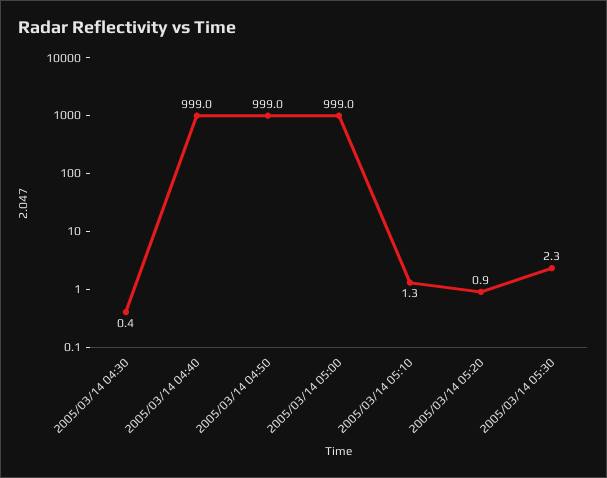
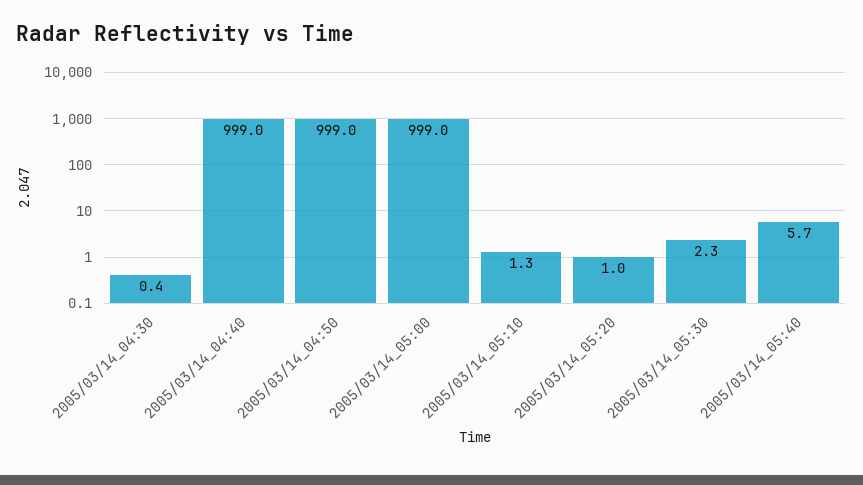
2005/03/14 05:20: 0.9 -> 1
2005/03/14_05:40: none -> 5.7

